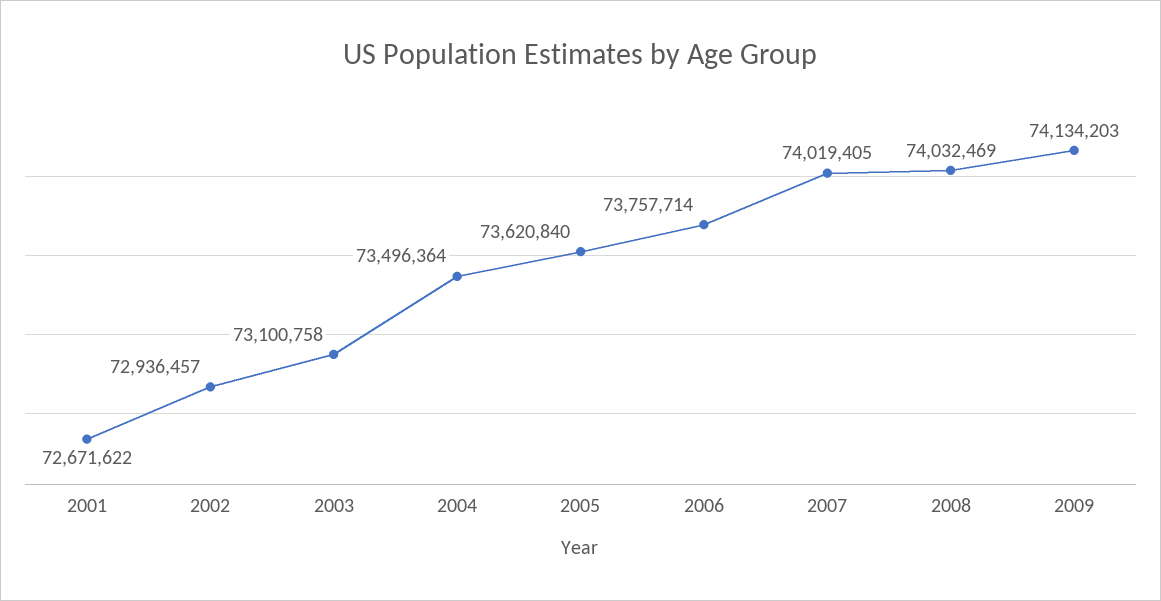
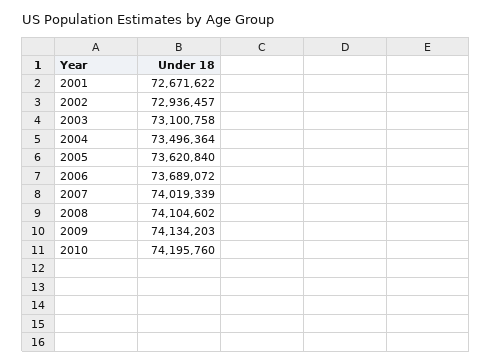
2006: 73757714 -> 73689072
2007: 74019405 -> 74019339
2008: 74032469 -> 74104602
2010: none -> 74195760

